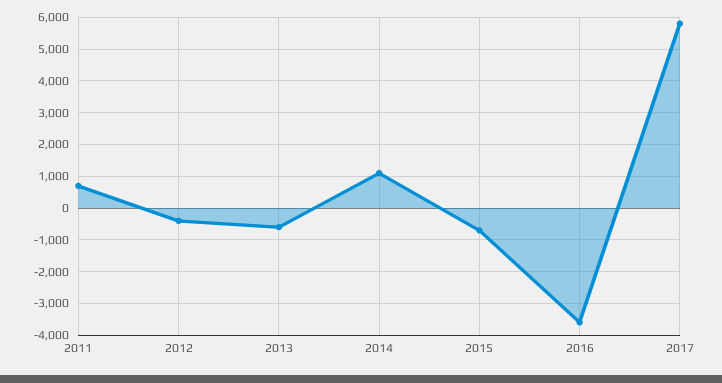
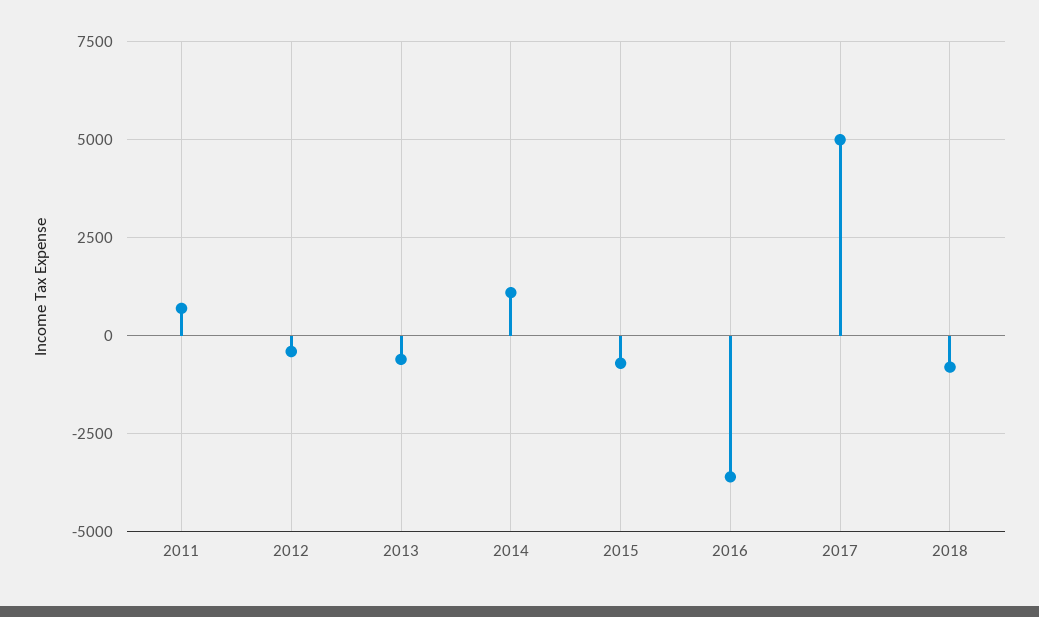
2017: 5800 -> 5000
2018: none -> -750

